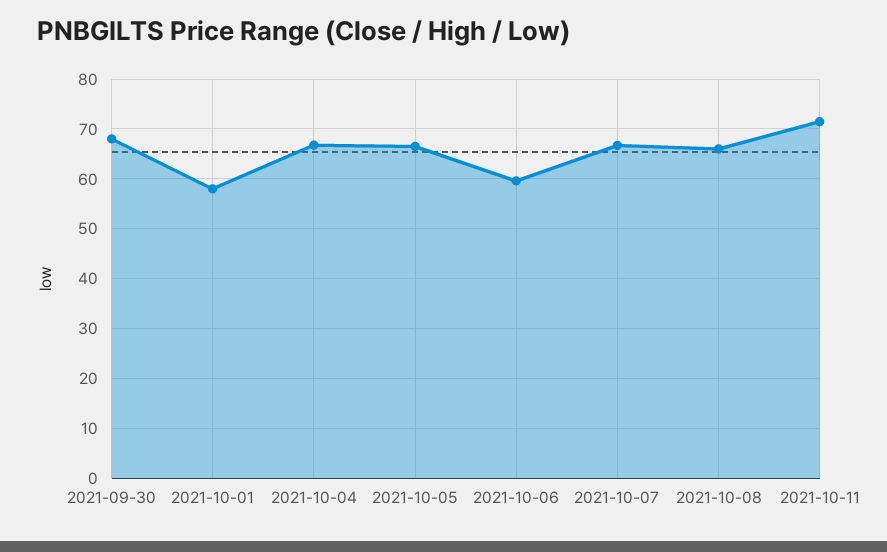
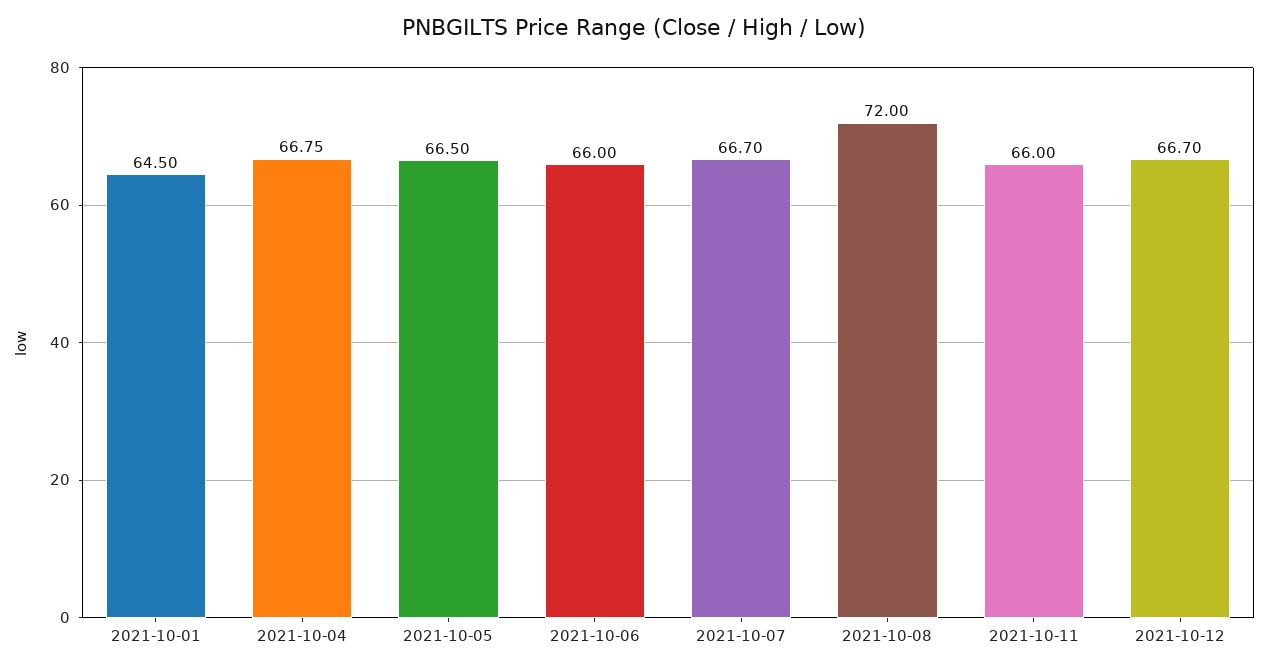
2021-09-30: 68 -> none
2021-10-01: 58 -> 64.5
2021-10-06: 60 -> 66
2021-10-08: 66 -> 72
2021-10-11: 72 -> 66
2021-10-12: none -> 66.7

